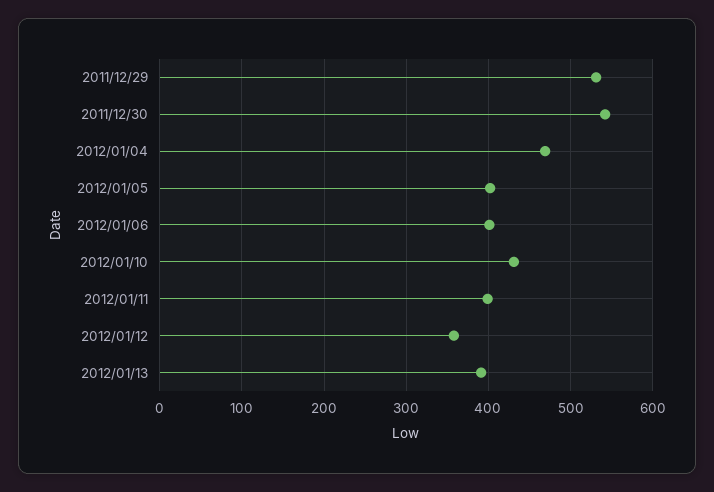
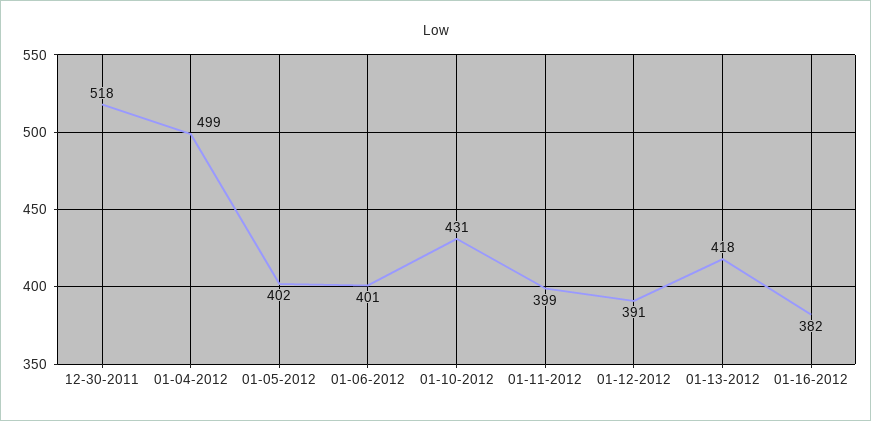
2011/12/29: 530 -> none
2011/12/30: 540 -> 518
2012/01/04: 470 -> 499
2012/01/12: 360 -> 391
2012/01/13: 390 -> 418
01-16-2012: none -> 382

